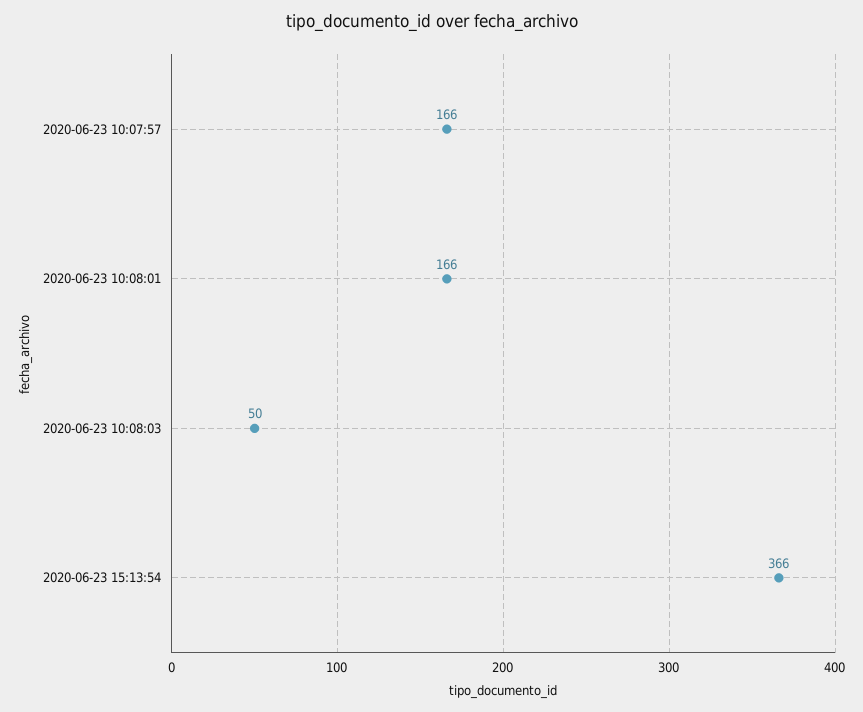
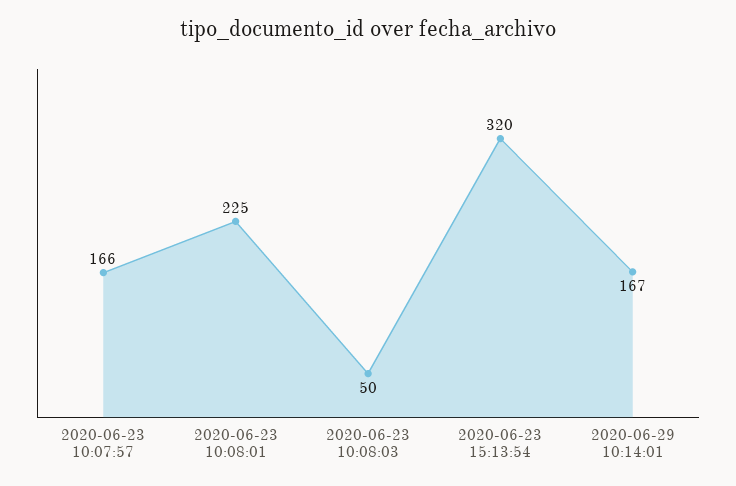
2020-06-23 10:08:01: 166 -> 225
2020-06-23 15:13:54: 366 -> 320
2020-06-29 10:14:01: none -> 167

